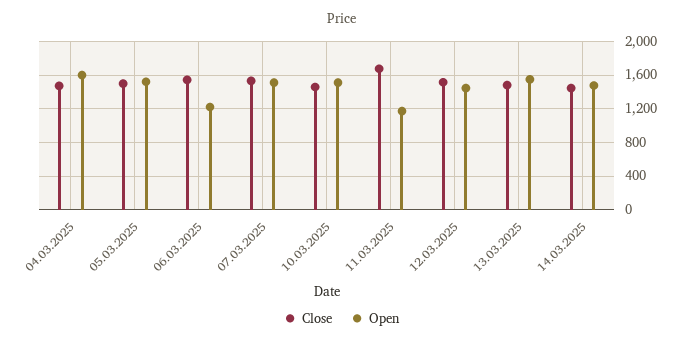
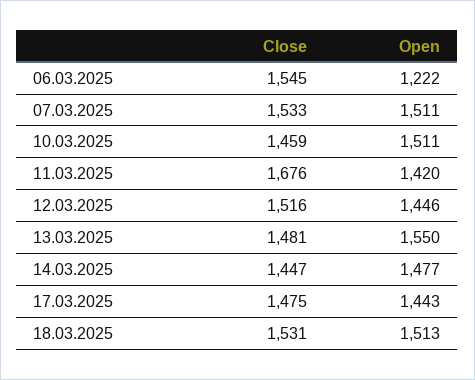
Close, 04.03.2025: 1500 -> none
Open, 04.03.2025: 1600 -> none
Close, 05.03.2025: 1500 -> none
Open, 05.03.2025: 1500 -> none
Open, 11.03.2025: 1200 -> 1420
Close, 17.03.2025: none -> 1475
Open, 17.03.2025: none -> 1443
Close, 18.03.2025: none -> 1531
Open, 18.03.2025: none -> 1513

